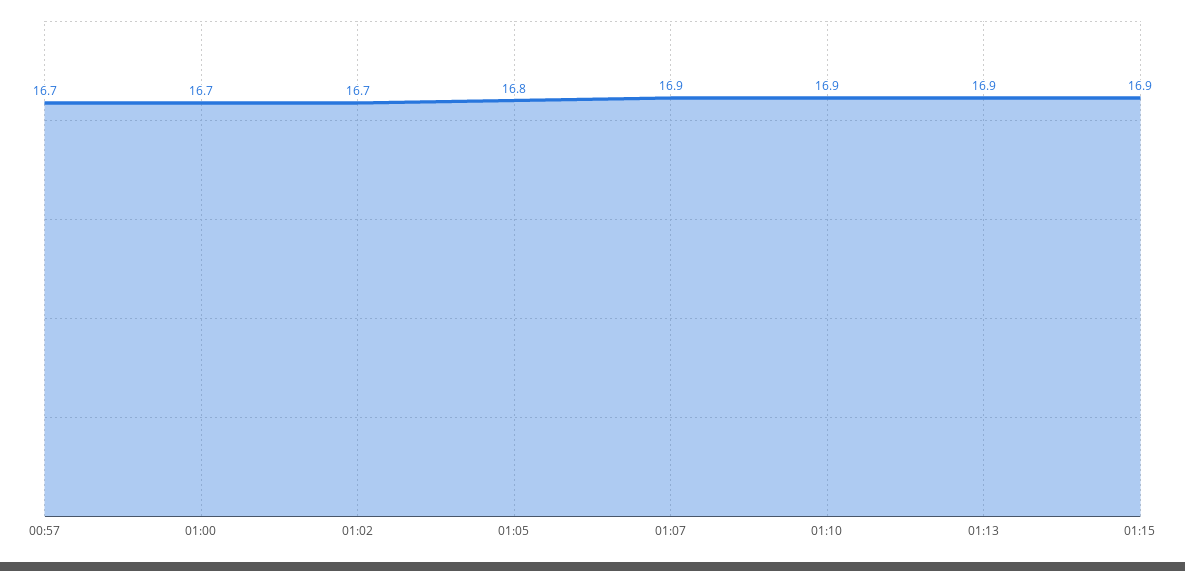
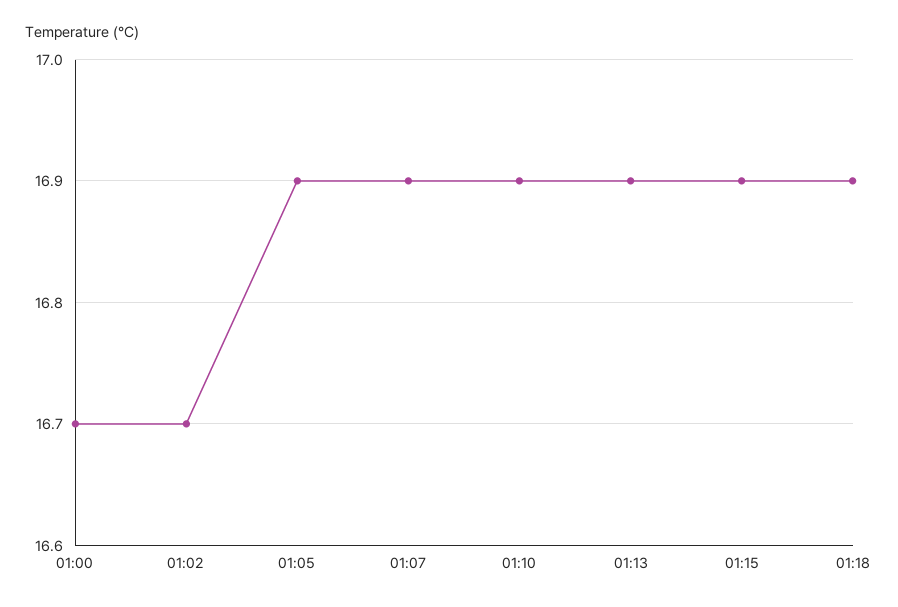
00:57: 16.7 -> none
01:05: 16.8 -> 16.9
01:18: none -> 16.9

